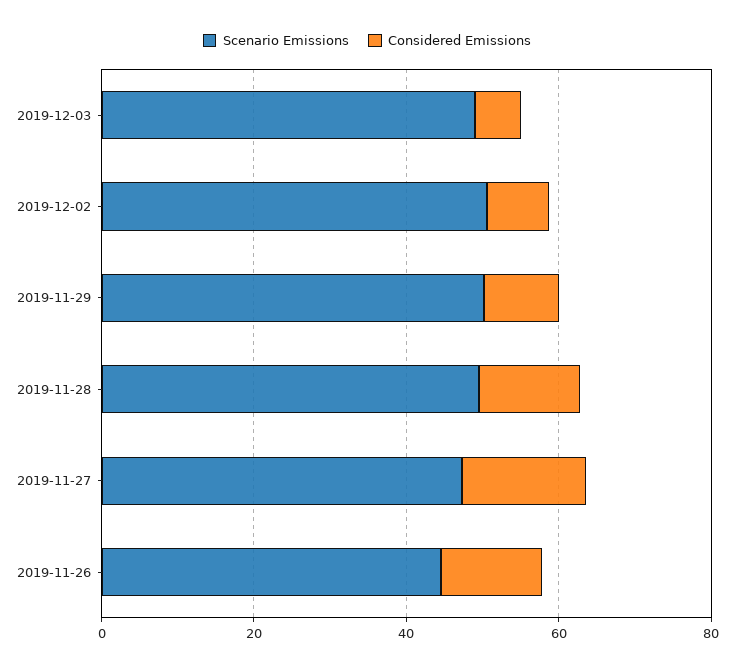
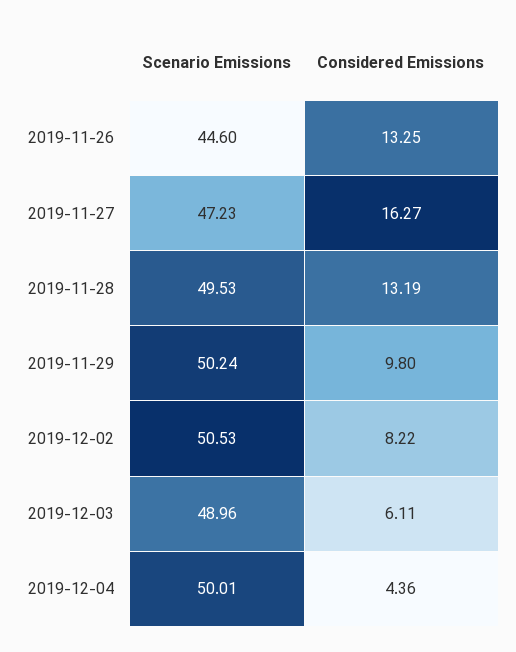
Scenario Emissions, 2019-12-04: none -> 50.01
Considered Emissions, 2019-12-04: none -> 4.36

